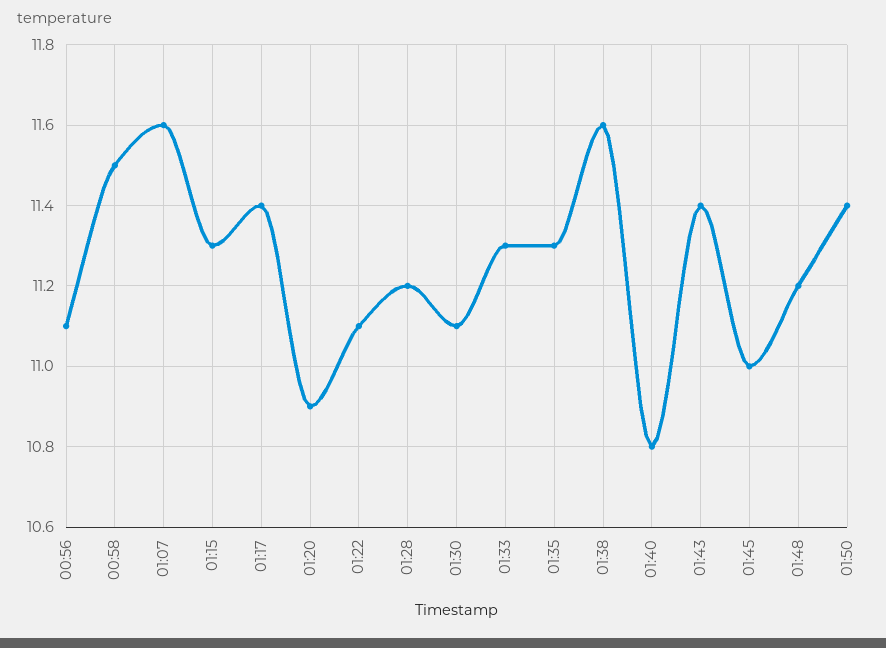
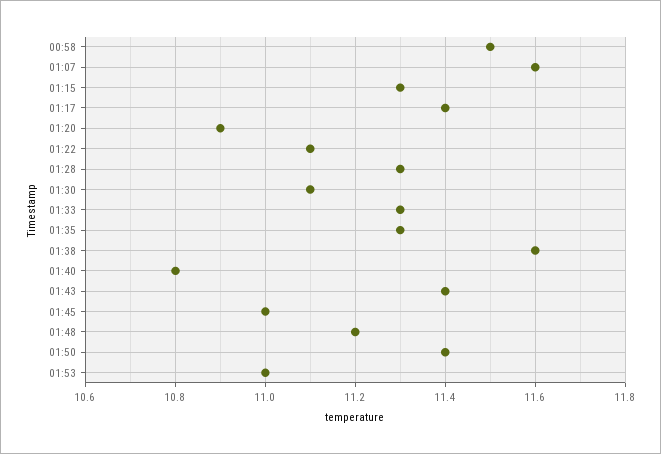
00:56: 11.1 -> none
01:28: 11.2 -> 11.3
01:53: none -> 11

